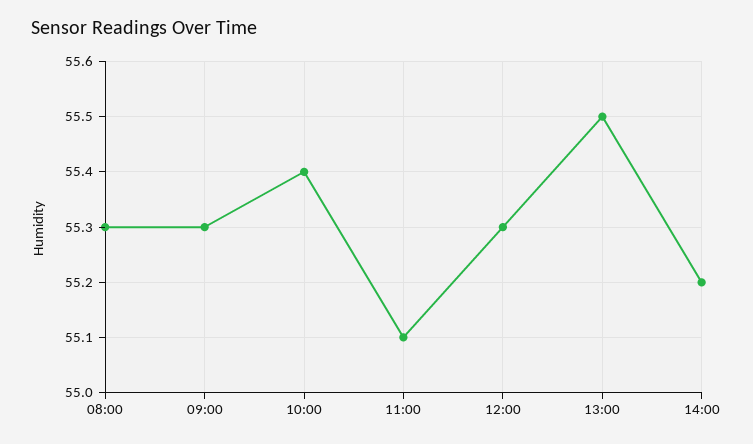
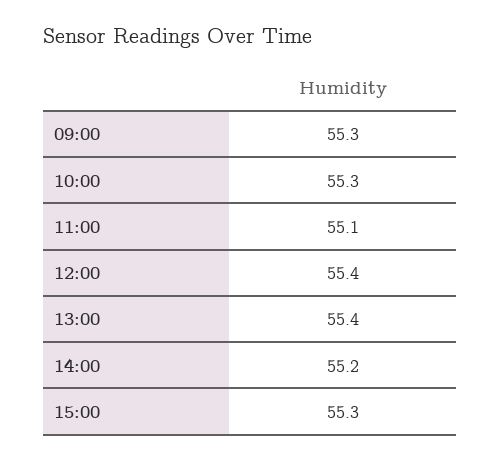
08:00: 55.3 -> none
10:00: 55.4 -> 55.3
12:00: 55.3 -> 55.4
13:00: 55.5 -> 55.4
15:00: none -> 55.3

